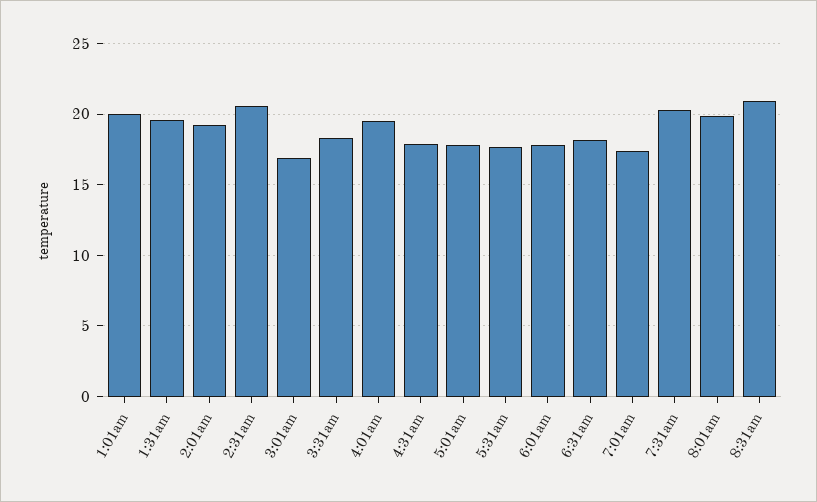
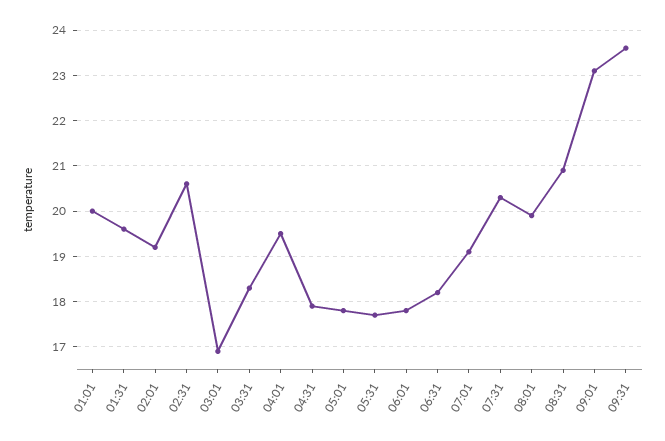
7:01am: 17.5 -> 19
09:01: none -> 23
09:31: none -> 23.5

